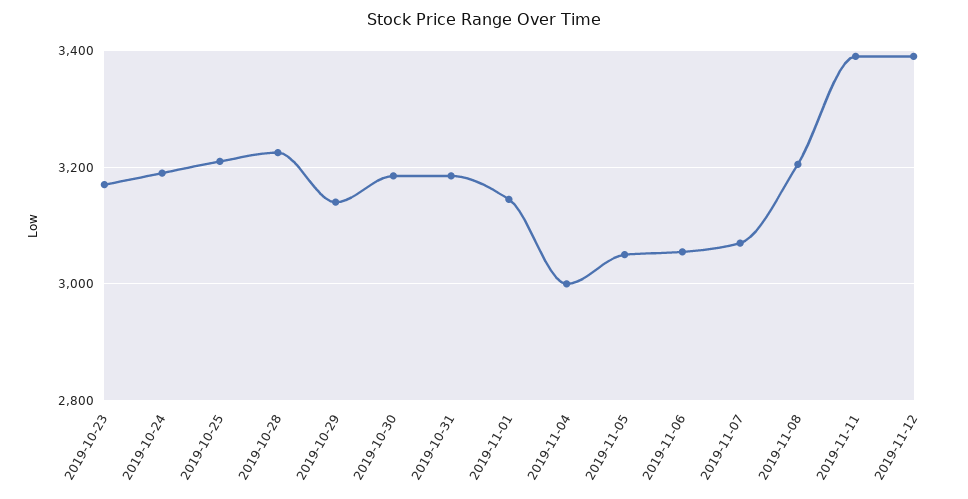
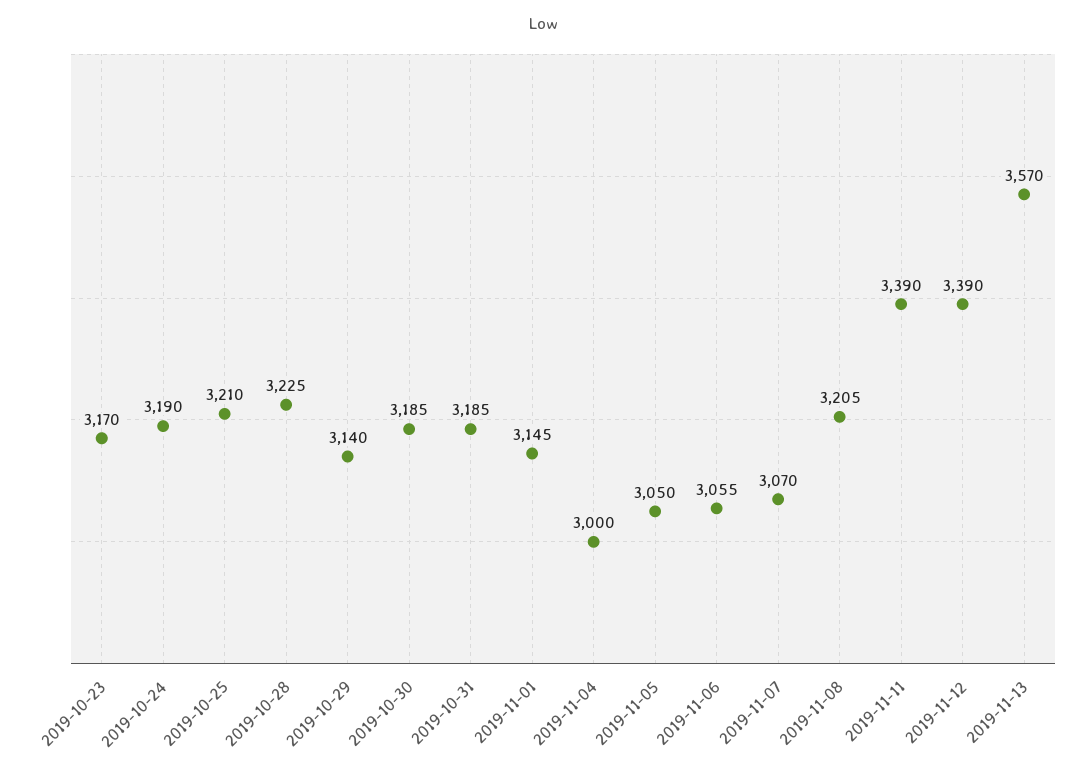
2019-11-13: none -> 3570

